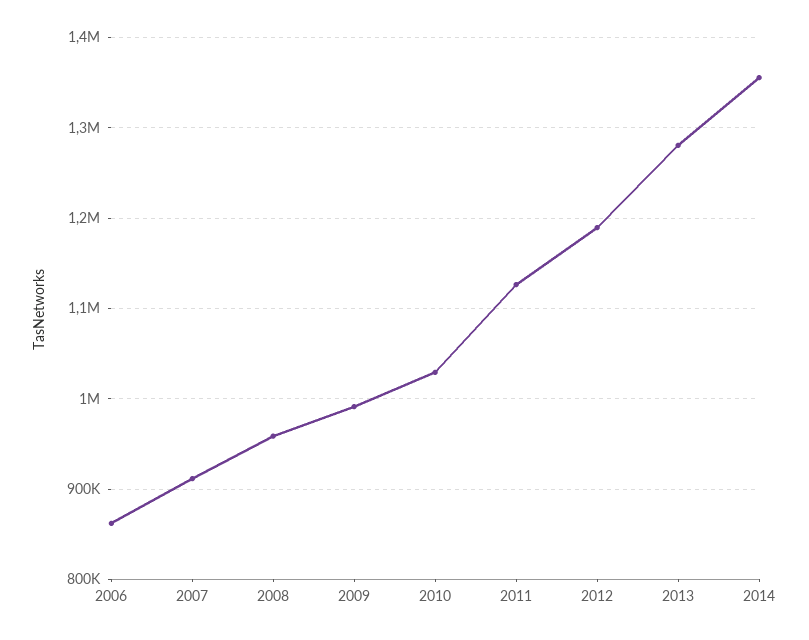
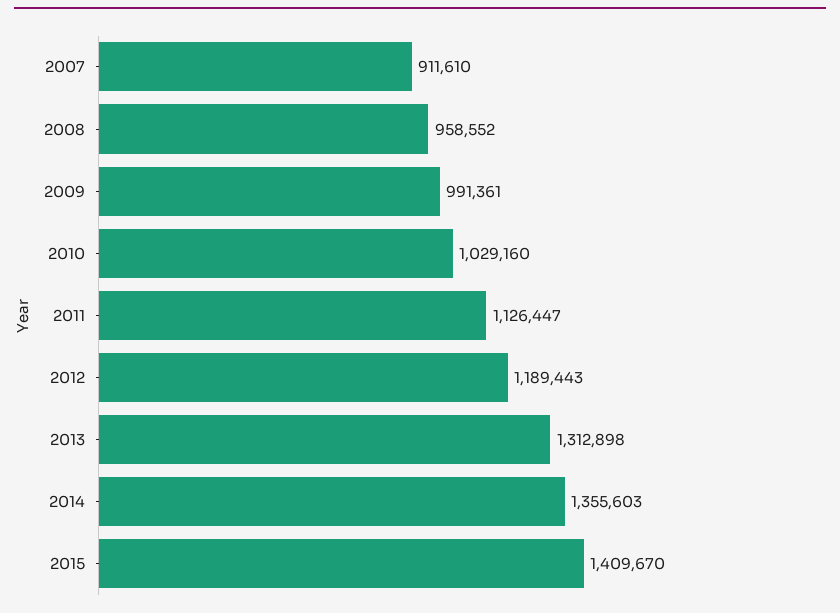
2006: 860000 -> none
2013: 1280000 -> 1312898
2015: none -> 1409670

